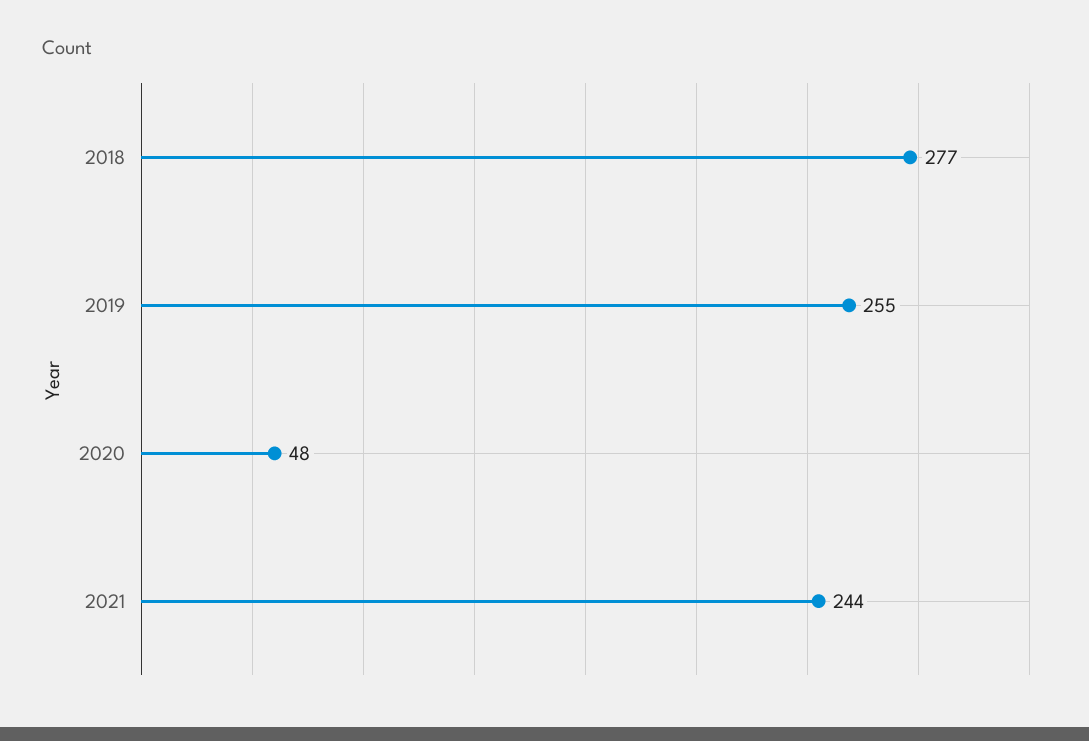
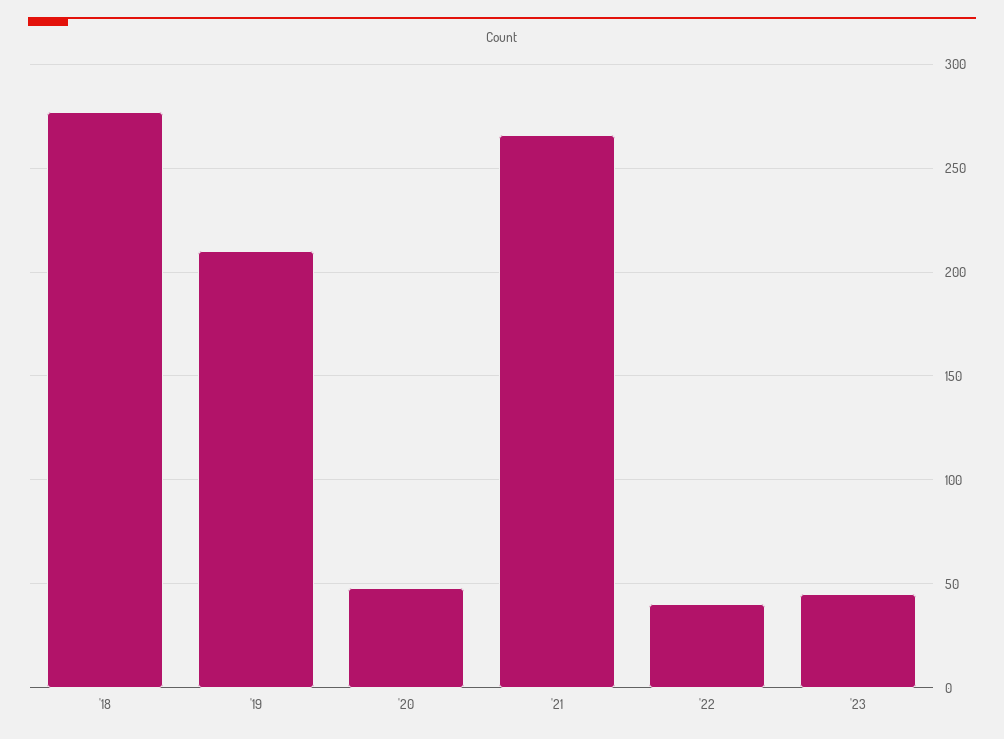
2019: 255 -> 210
2021: 244 -> 265
'22: none -> 40
'23: none -> 45

